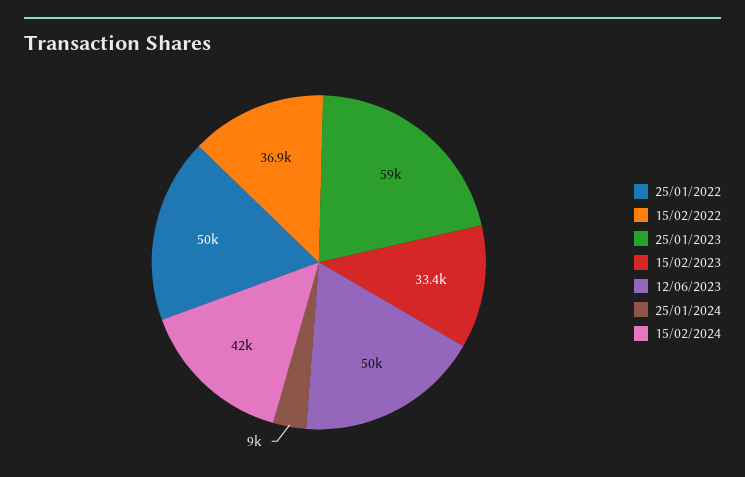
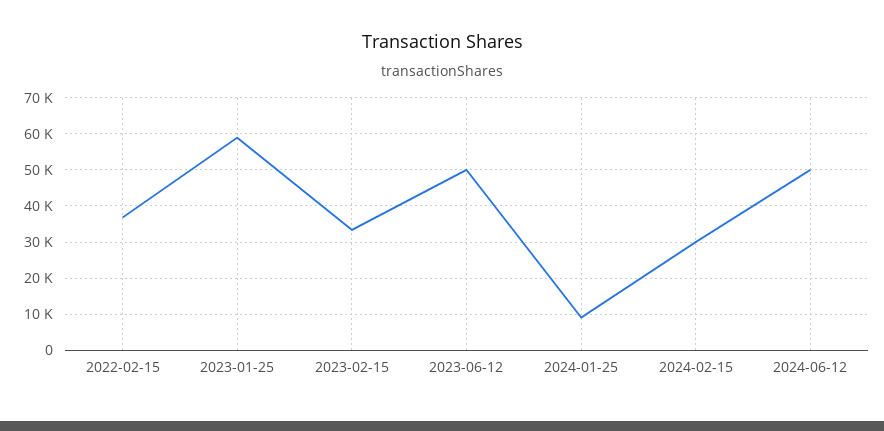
25/01/2022: 50000 -> none
15/02/2024: 42000 -> 30000
2024-06-12: none -> 50000

